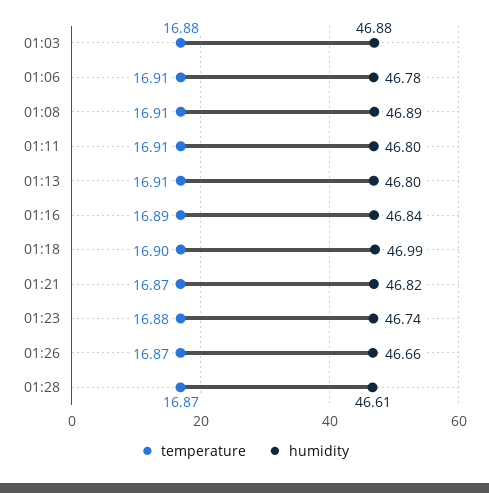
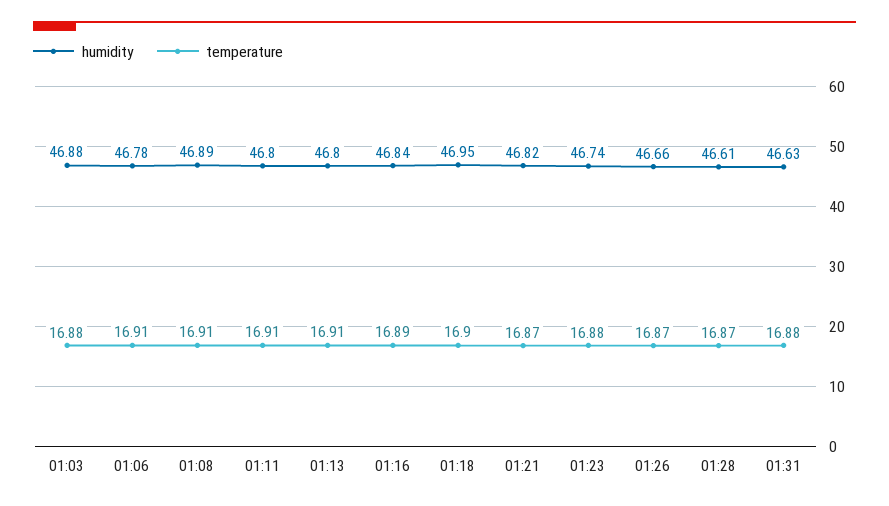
humidity, 01:18: 46.99 -> 46.95
humidity, 01:31: none -> 46.63
temperature, 01:31: none -> 16.88

